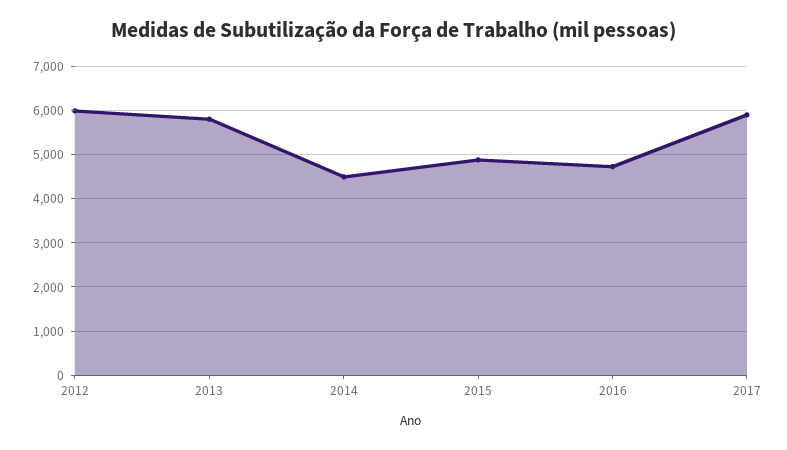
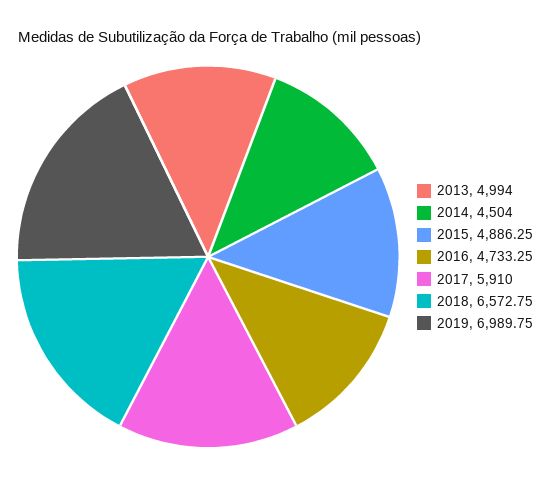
2012: 6000 -> none
2013: 5800 -> 4994
2018: none -> 6572.75
2019: none -> 6989.75

